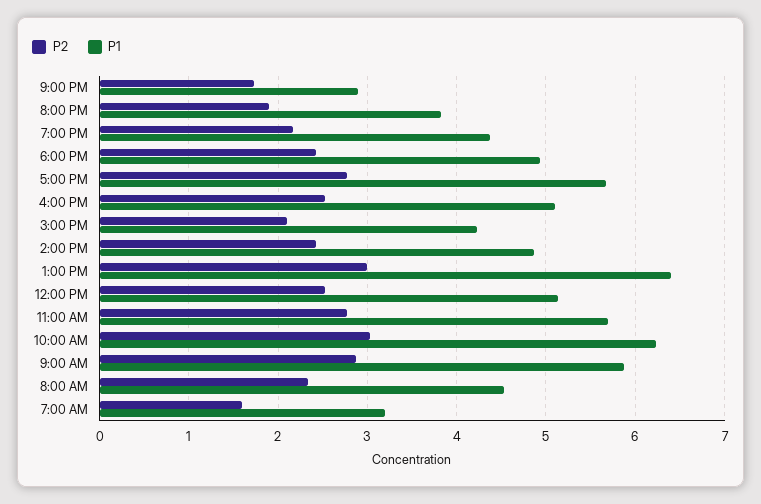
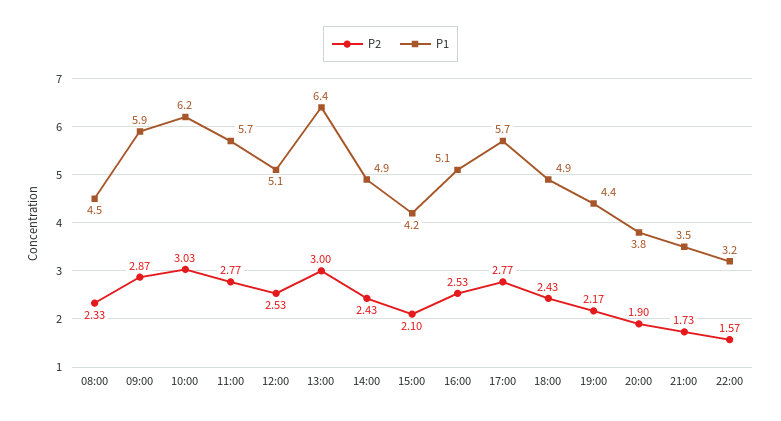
P1, 9:00 PM: 2.9 -> 3.5
P2, 7:00 AM: 1.6 -> none
P1, 7:00 AM: 3.2 -> none
P2, 22:00: none -> 1.57
P1, 22:00: none -> 3.2

